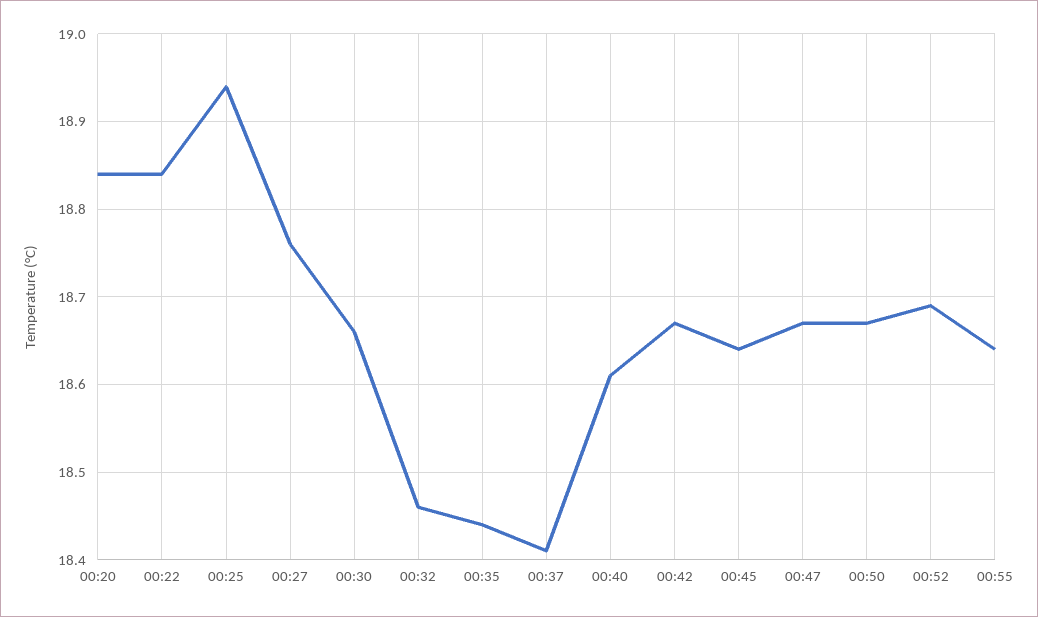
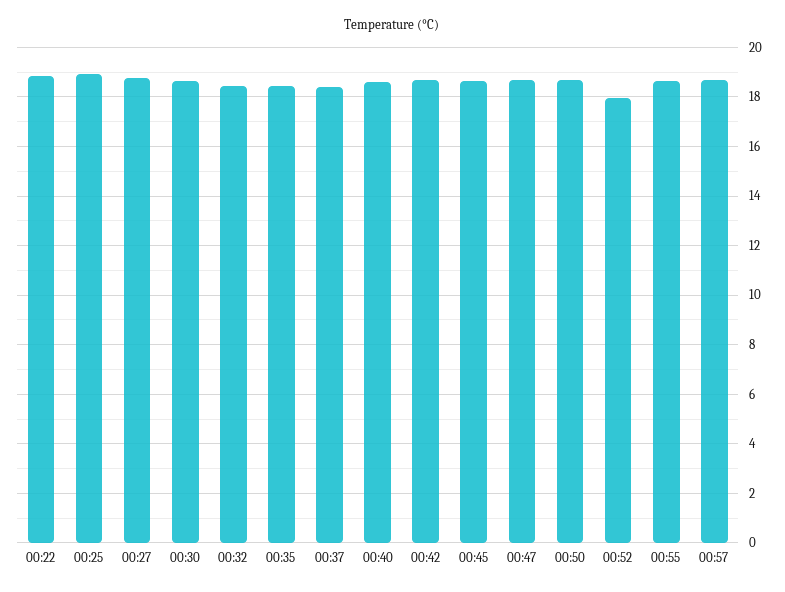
00:20: 18.84 -> none
00:52: 18.69 -> 18
00:57: none -> 18.75

